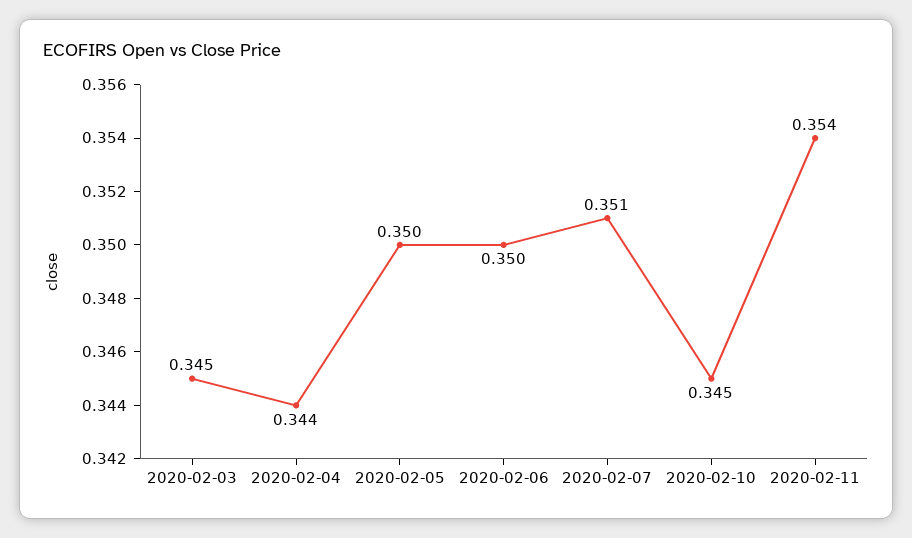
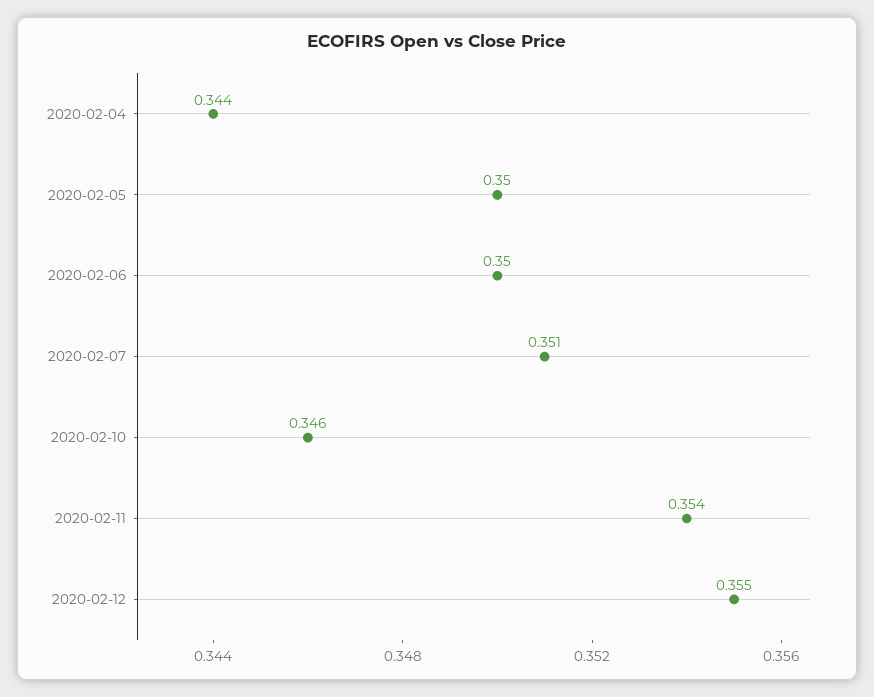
2020-02-03: 0.345 -> none
2020-02-10: 0.345 -> 0.346
2020-02-12: none -> 0.355

